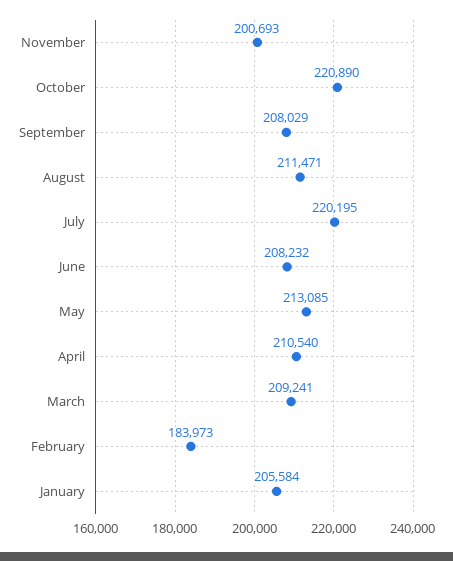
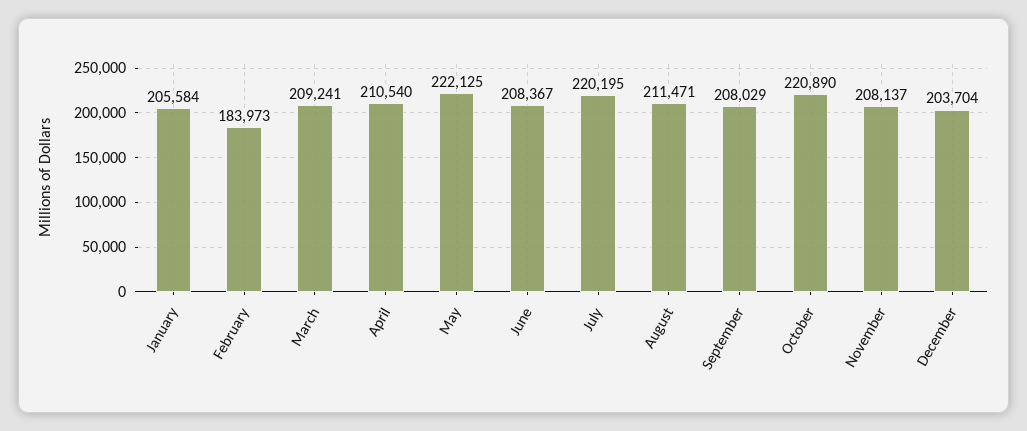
November: 200693 -> 208137
June: 208232 -> 208367
May: 213085 -> 222125
December: none -> 203704

